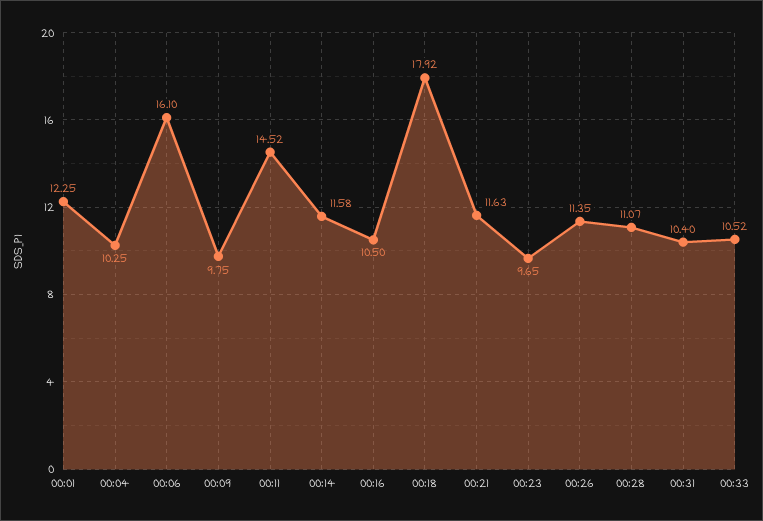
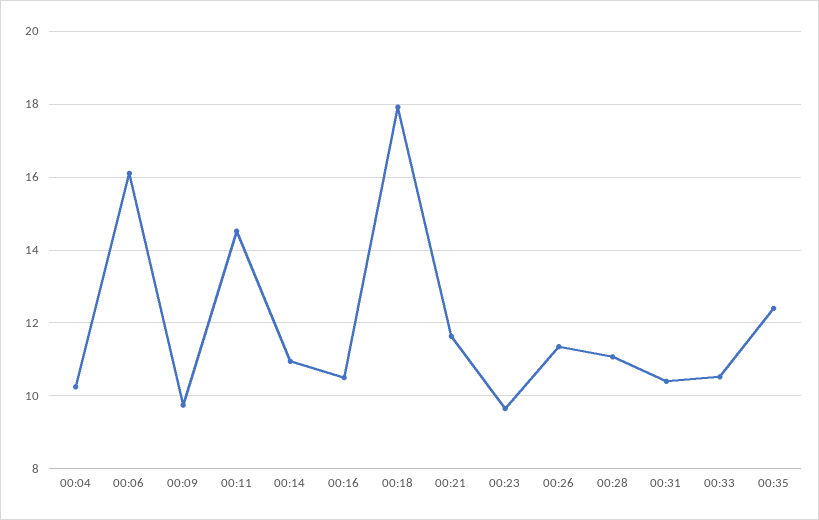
00:01: 12.25 -> none
00:14: 11.58 -> 11
00:35: none -> 12.4

